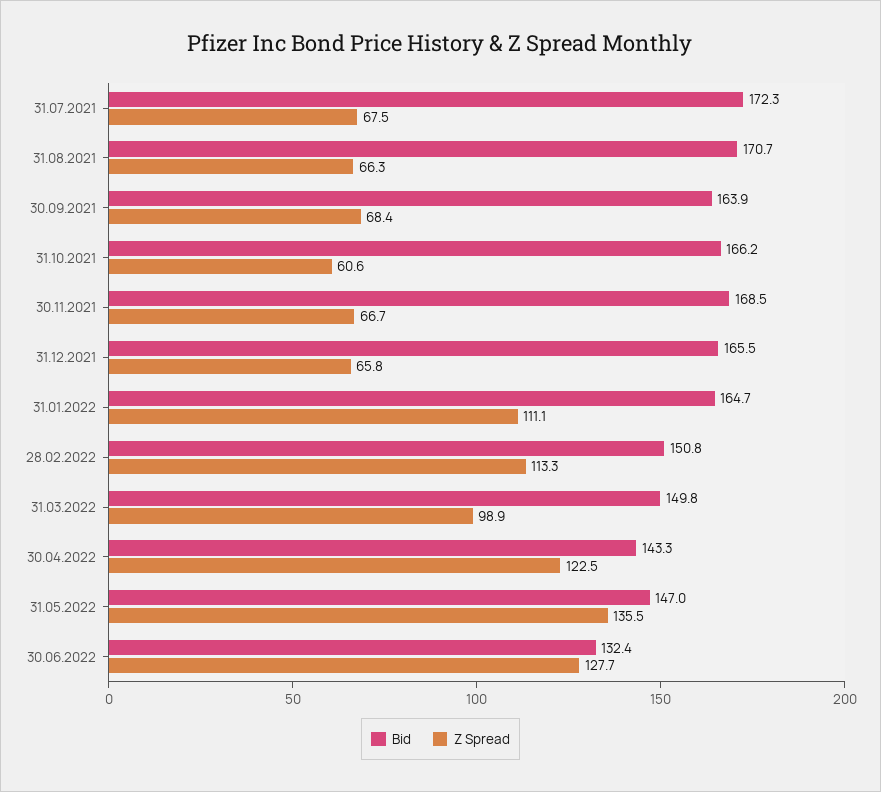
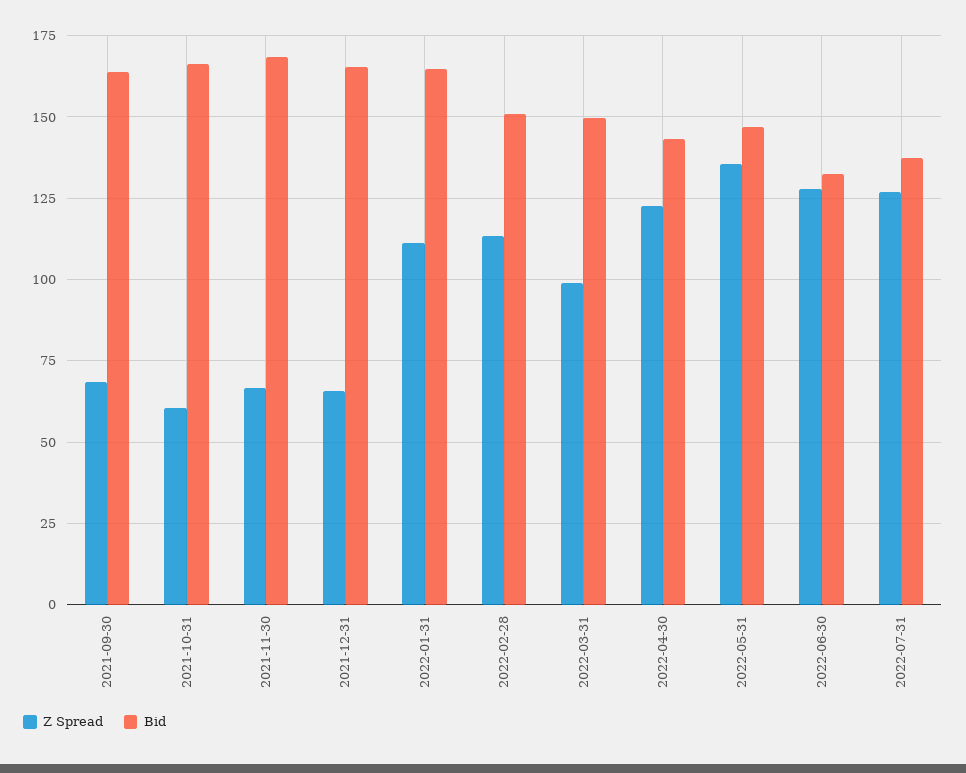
Bid, 31.07.2021: 172.3 -> none
Z Spread, 31.07.2021: 67.5 -> none
Bid, 31.08.2021: 170.7 -> none
Z Spread, 31.08.2021: 66.3 -> none
Z Spread, 2022-07-31: none -> 127.5
Bid, 2022-07-31: none -> 137.5

